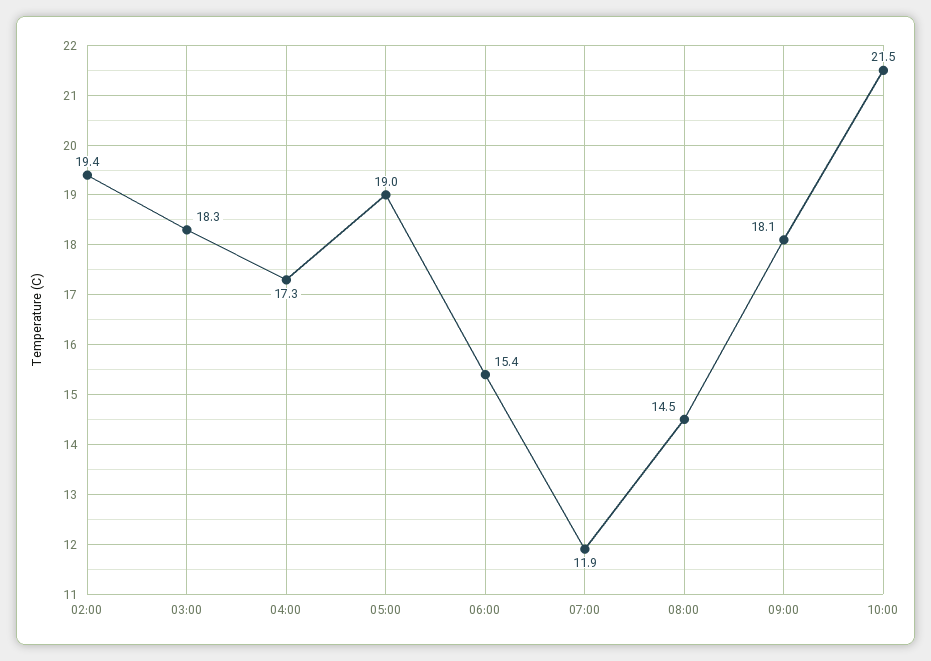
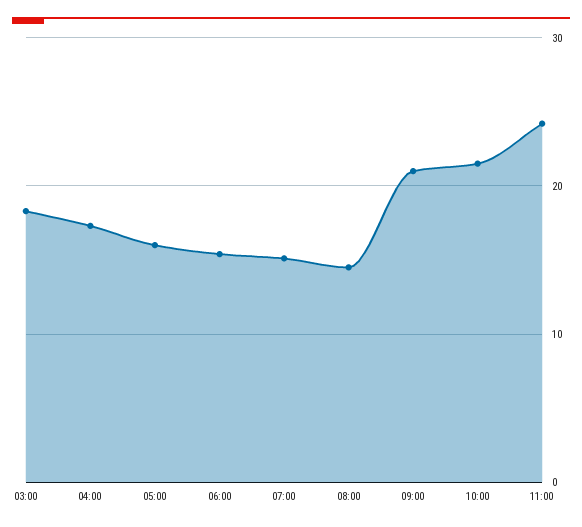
02:00: 19.4 -> none
05:00: 19 -> 16
07:00: 11.9 -> 15
09:00: 18.1 -> 21
11:00: none -> 24

